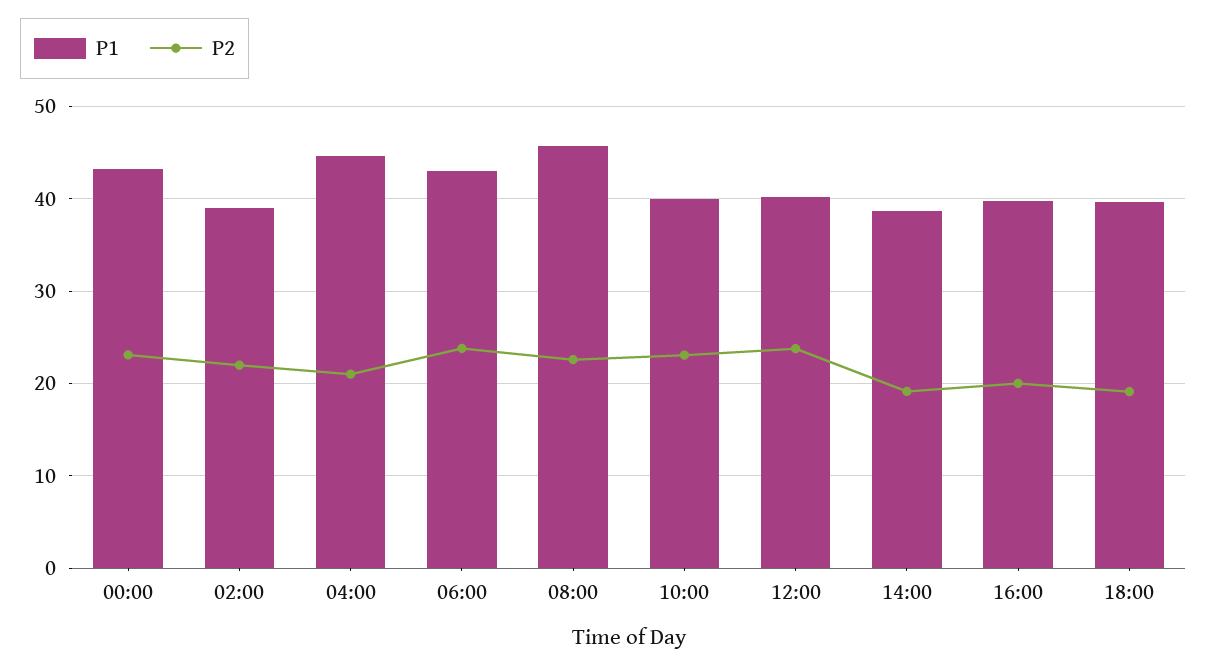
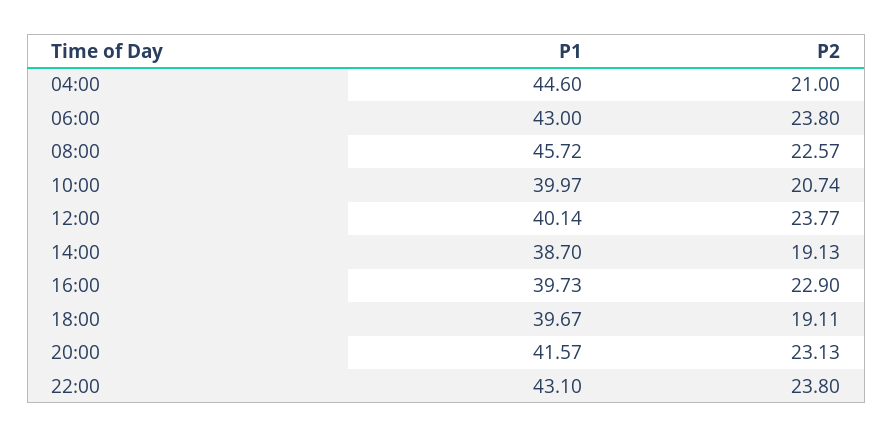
P1, 00:00: 43 -> none
P2, 00:00: 23 -> none
P1, 02:00: 39 -> none
P2, 02:00: 22 -> none
P2, 10:00: 23 -> 20.74
P2, 16:00: 20 -> 22.9
P1, 20:00: none -> 41.57
P2, 20:00: none -> 23.13
P1, 22:00: none -> 43.1
P2, 22:00: none -> 23.8

